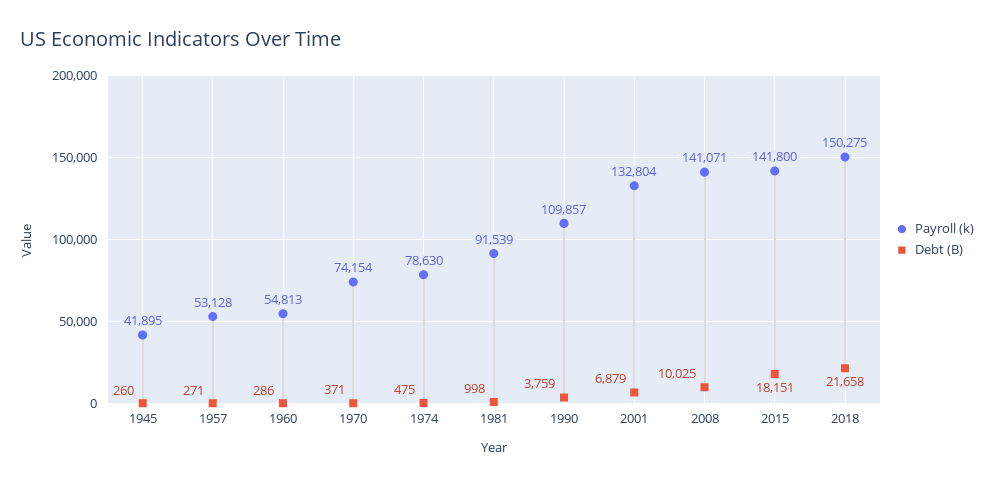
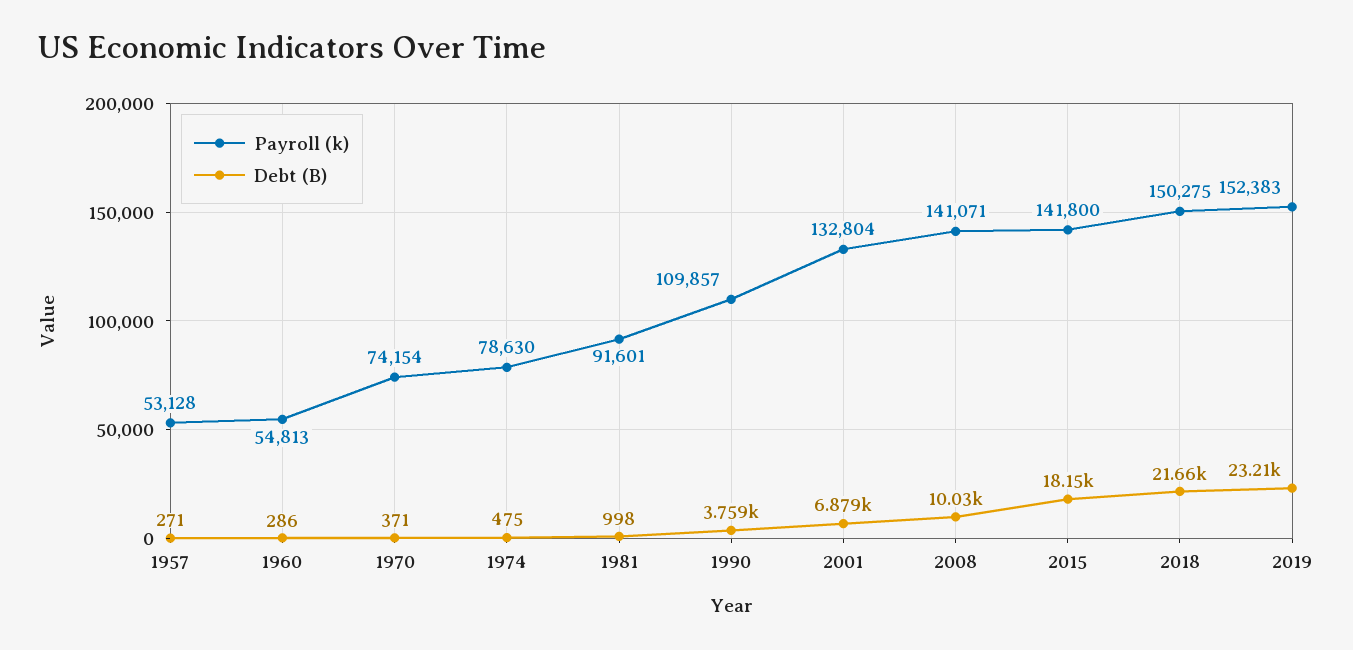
Payroll (k), 1945: 41895 -> none
Debt (B), 1945: 260 -> none
Payroll (k), 1981: 91539 -> 91601
Payroll (k), 2019: none -> 152383
Debt (B), 2019: none -> 23210

